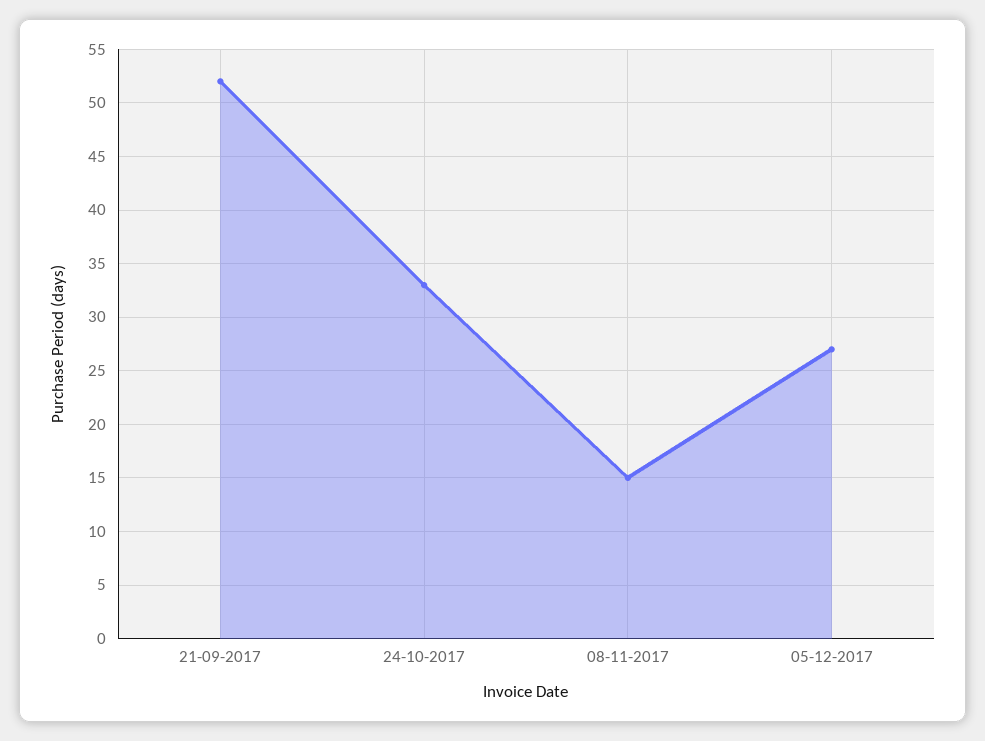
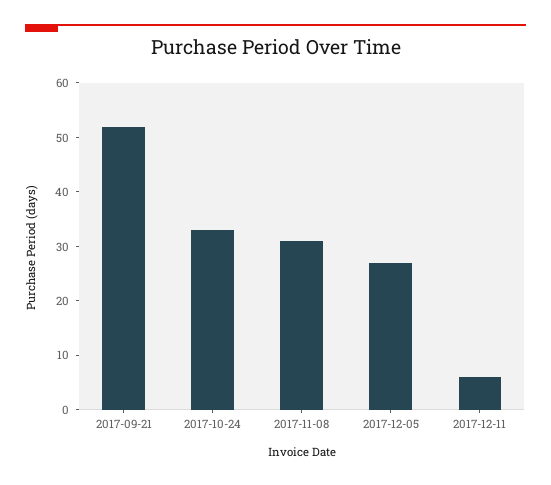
08-11-2017: 15 -> 30
2017-12-11: none -> 5

